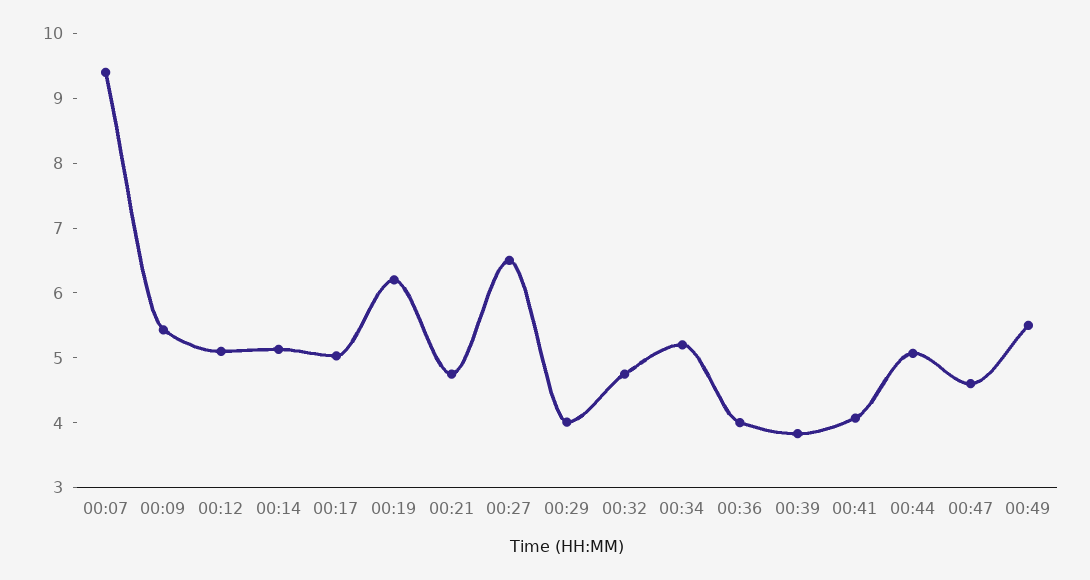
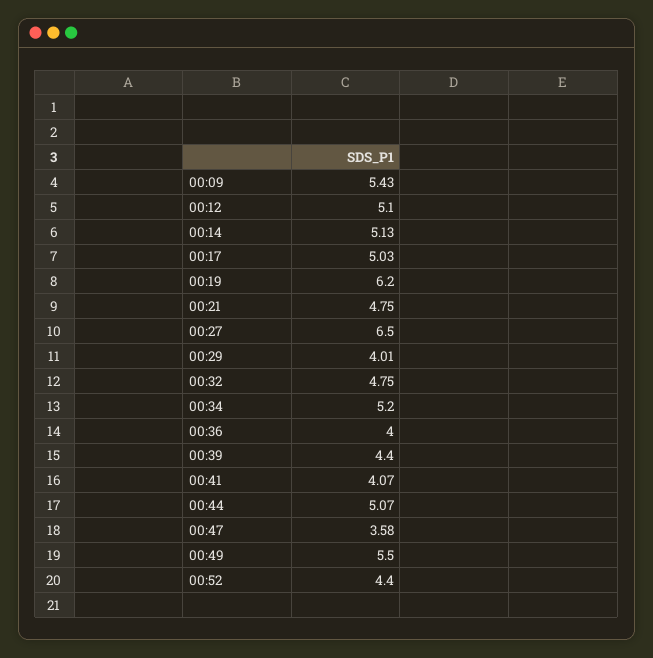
00:07: 9.4 -> none
00:39: 3.8 -> 4.4
00:47: 4.6 -> 3.58
00:52: none -> 4.4

